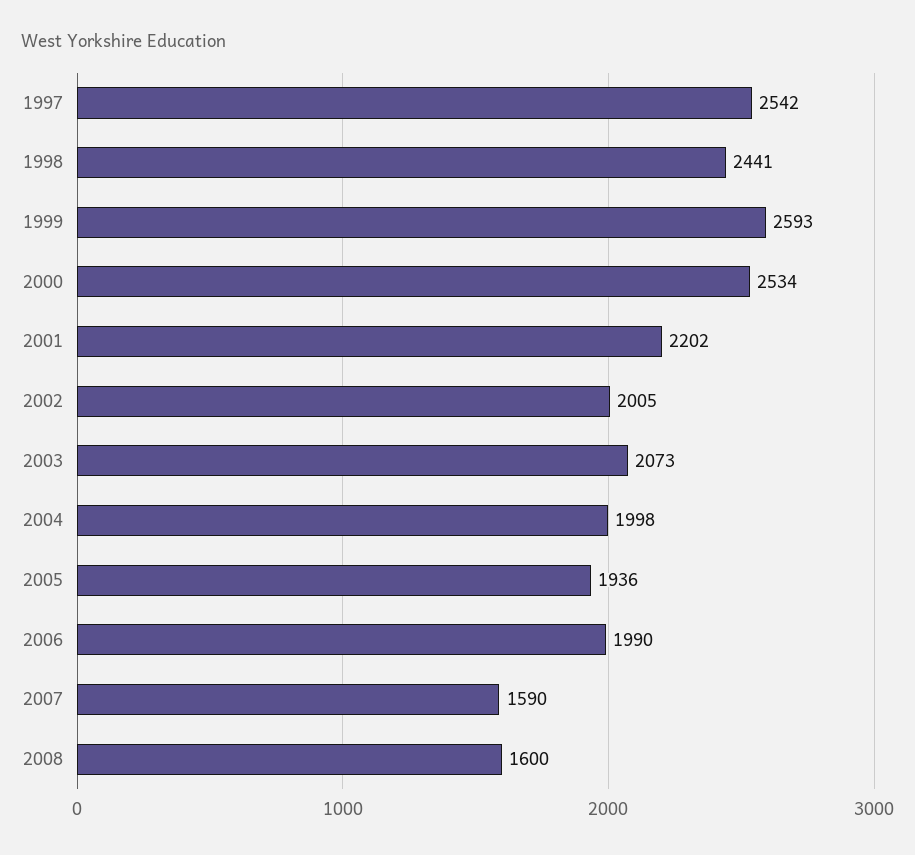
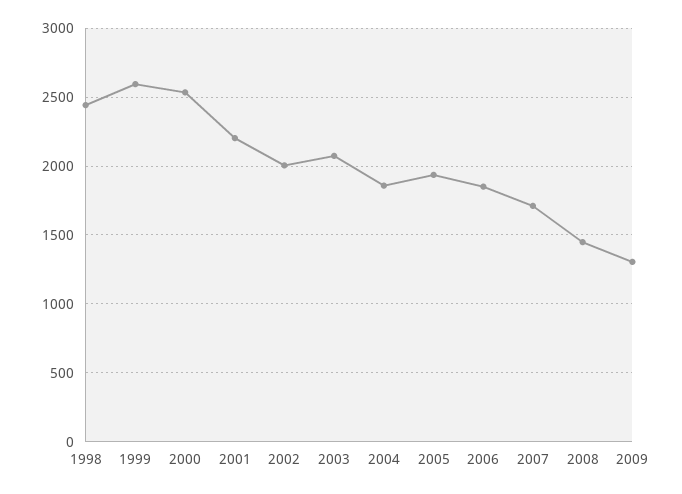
1997: 2542 -> none
2004: 1998 -> 1850
2006: 1990 -> 1850
2007: 1590 -> 1700
2008: 1600 -> 1450
2009: none -> 1300

